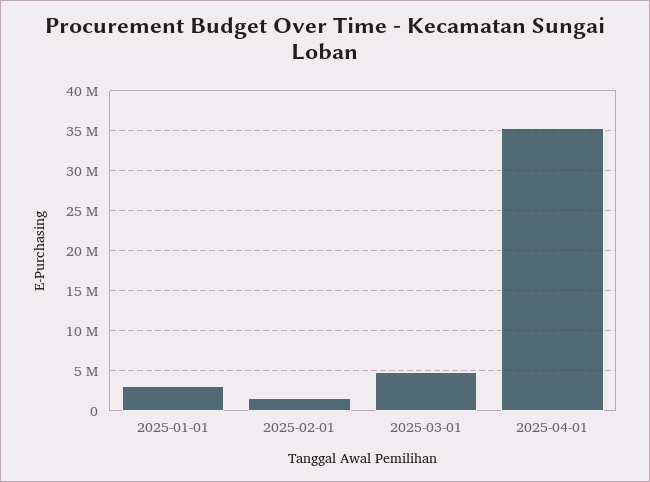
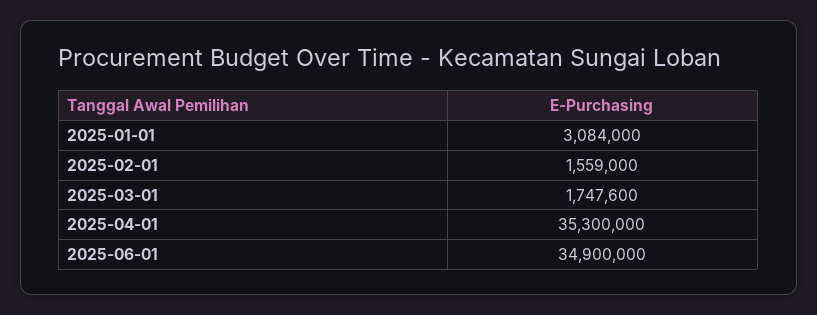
2025-03-01: 5000000 -> 1747600
2025-06-01: none -> 34900000

